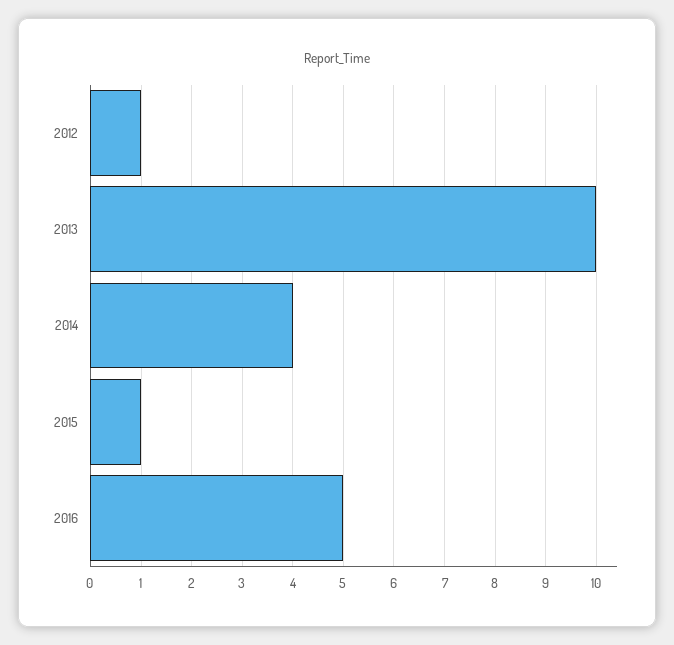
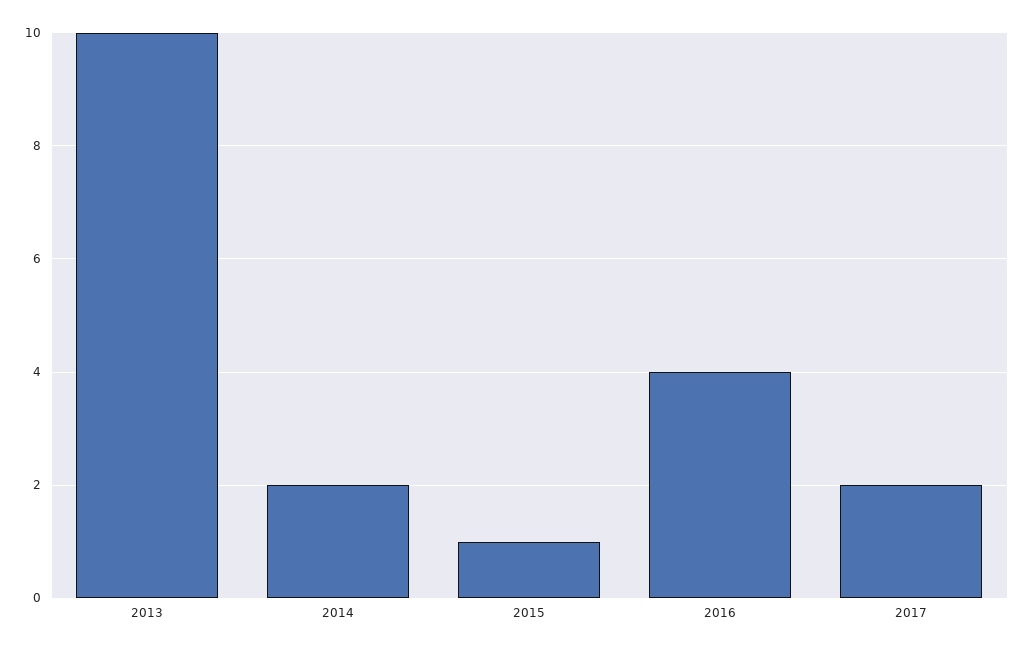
2012: 1 -> none
2014: 4 -> 2
2016: 5 -> 4
2017: none -> 2

